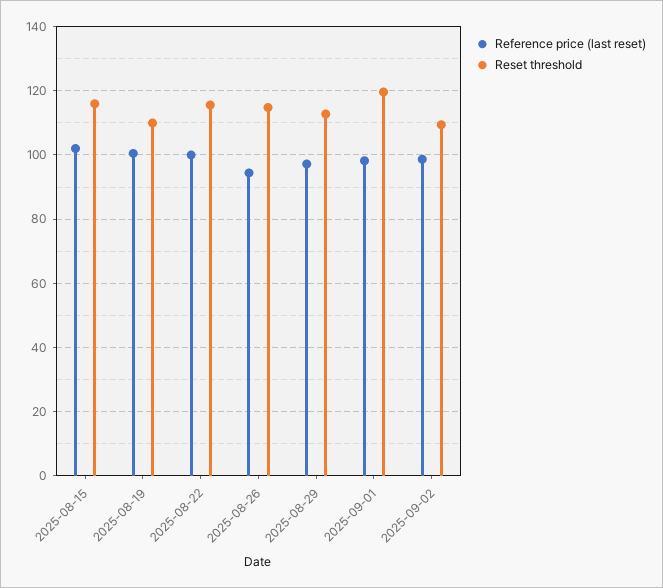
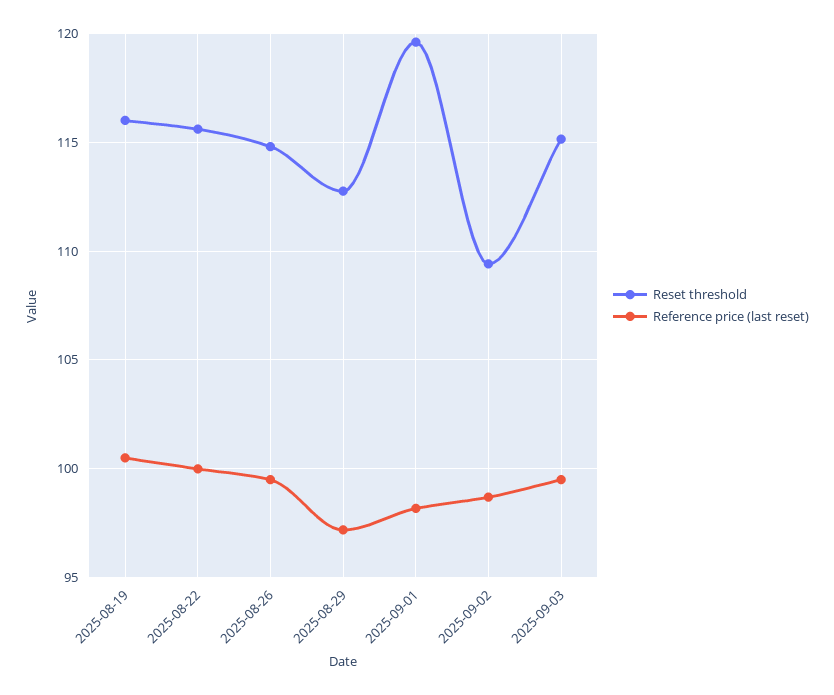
Reference price (last reset), 2025-08-15: 102 -> none
Reset threshold, 2025-08-15: 116 -> none
Reset threshold, 2025-08-19: 110 -> 116
Reference price (last reset), 2025-08-26: 94 -> 99.5
Reset threshold, 2025-09-03: none -> 115
Reference price (last reset), 2025-09-03: none -> 99.5

